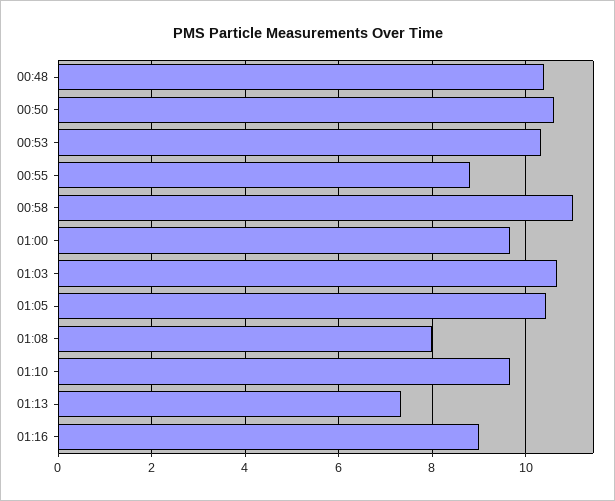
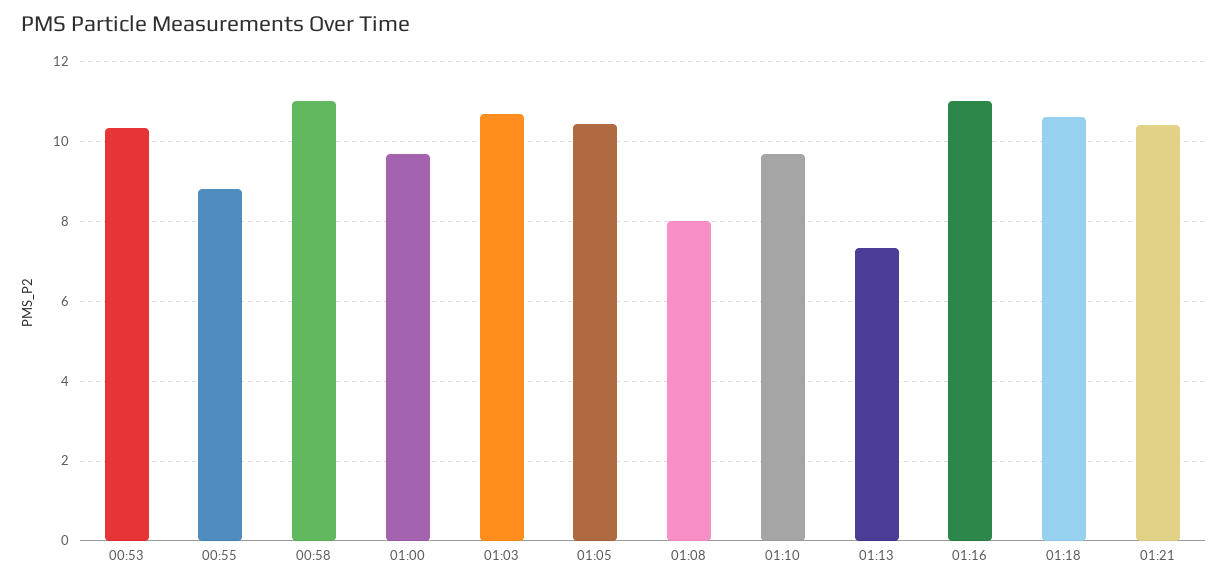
00:48: 10.4 -> none
00:50: 10.6 -> none
01:16: 9 -> 11
01:18: none -> 10.6
01:21: none -> 10.4

